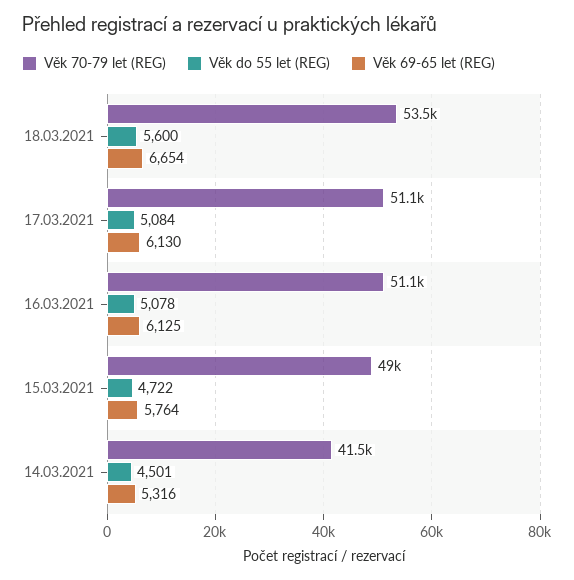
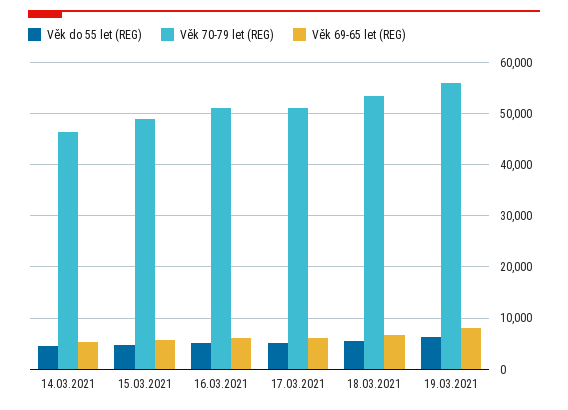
Věk 70-79 let (REG), 14.03.2021: 41500 -> 46000
Věk do 55 let (REG), 19.03.2021: none -> 6000
Věk 70-79 let (REG), 19.03.2021: none -> 56000
Věk 69-65 let (REG), 19.03.2021: none -> 8000

